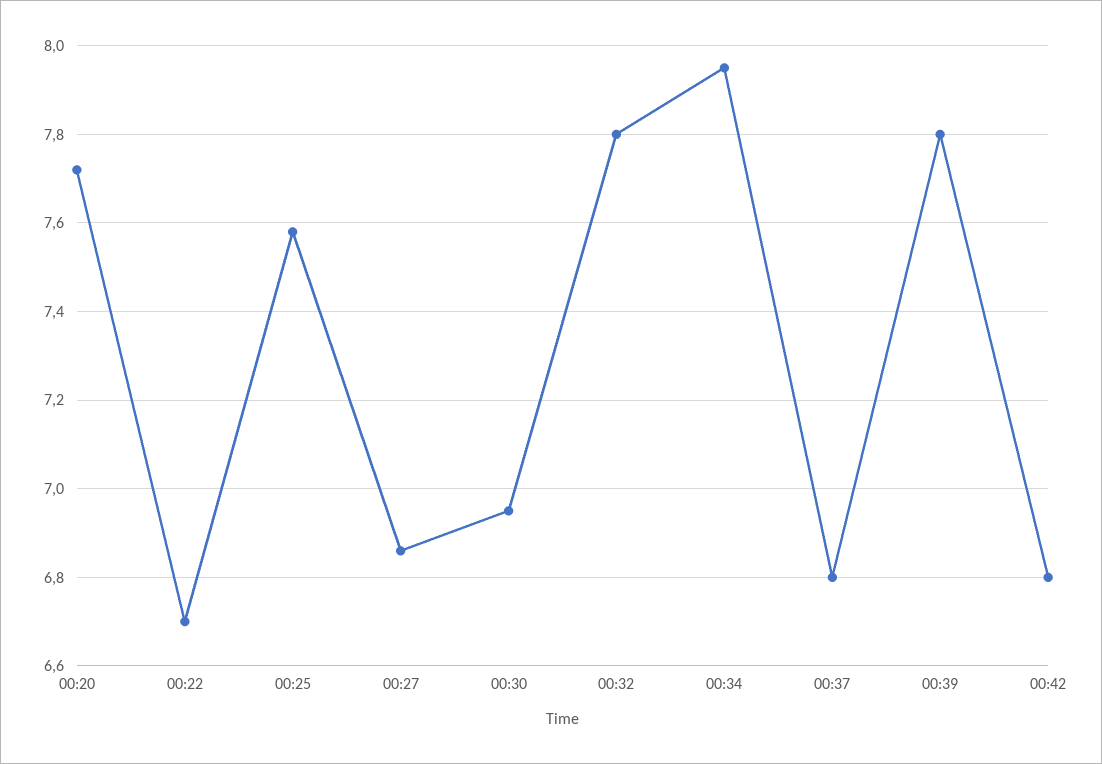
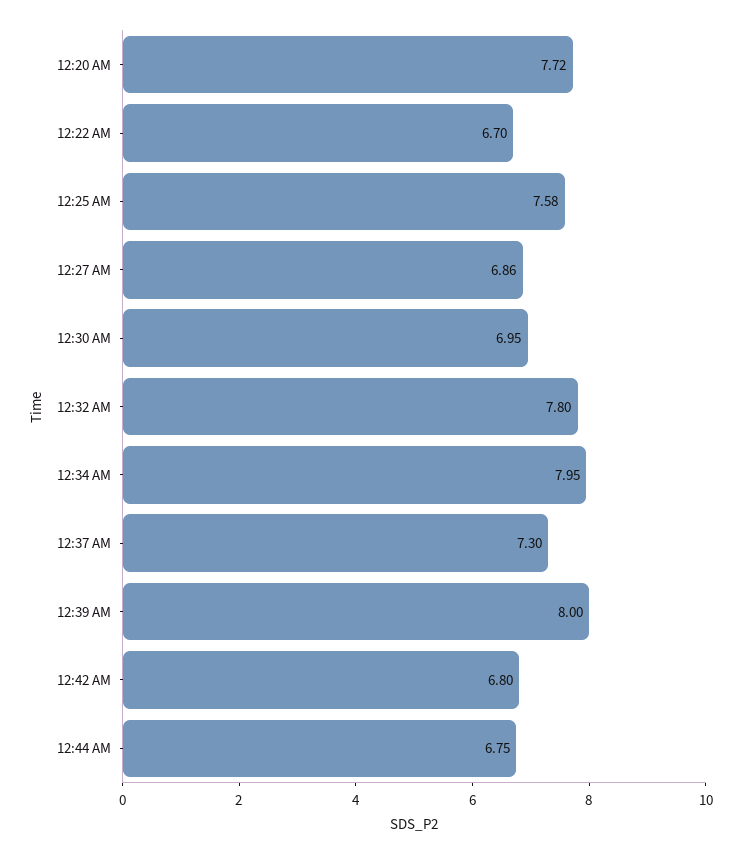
00:37: 6.8 -> 7.3
00:39: 7.8 -> 8
12:44 AM: none -> 6.75

